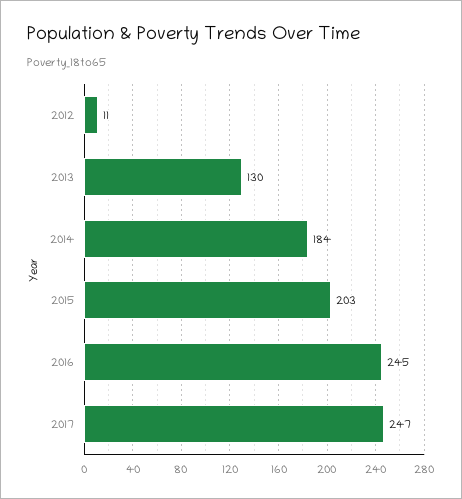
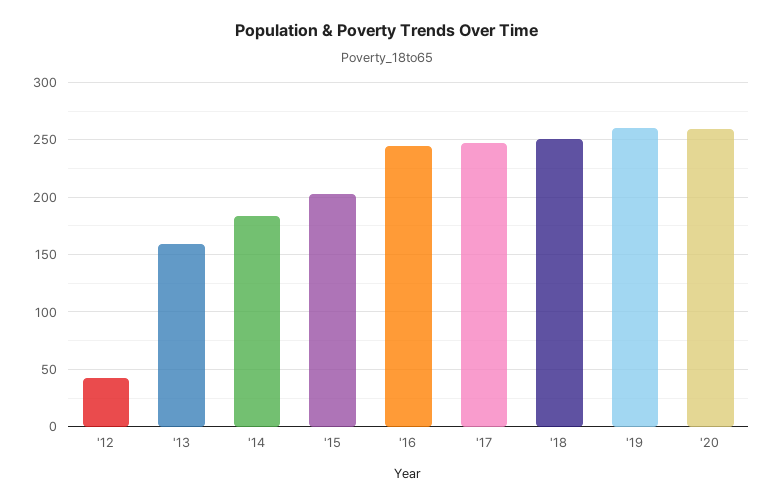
2012: 11 -> 40
2013: 130 -> 160
'18: none -> 250
'19: none -> 260
'20: none -> 260

